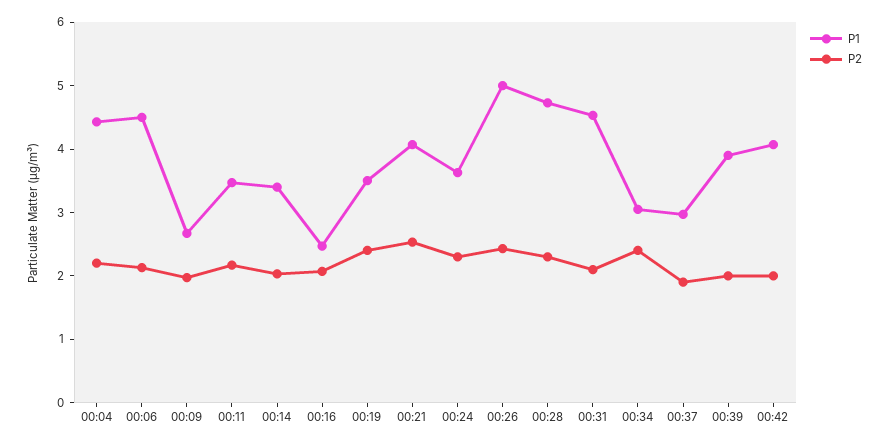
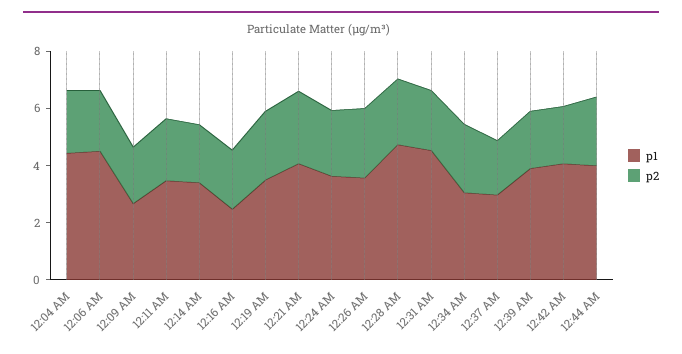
P1, 00:26: 5 -> 3.5
P1, 12:44 AM: none -> 4
P2, 12:44 AM: none -> 2.5

